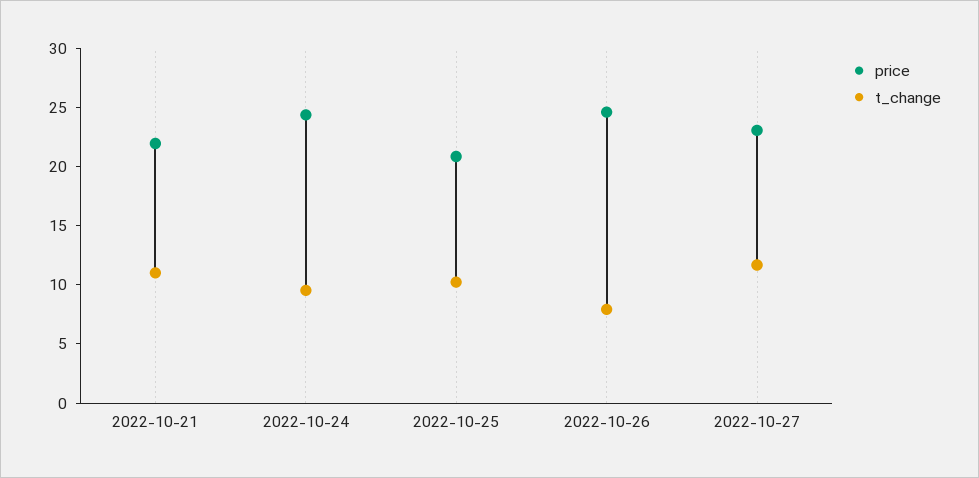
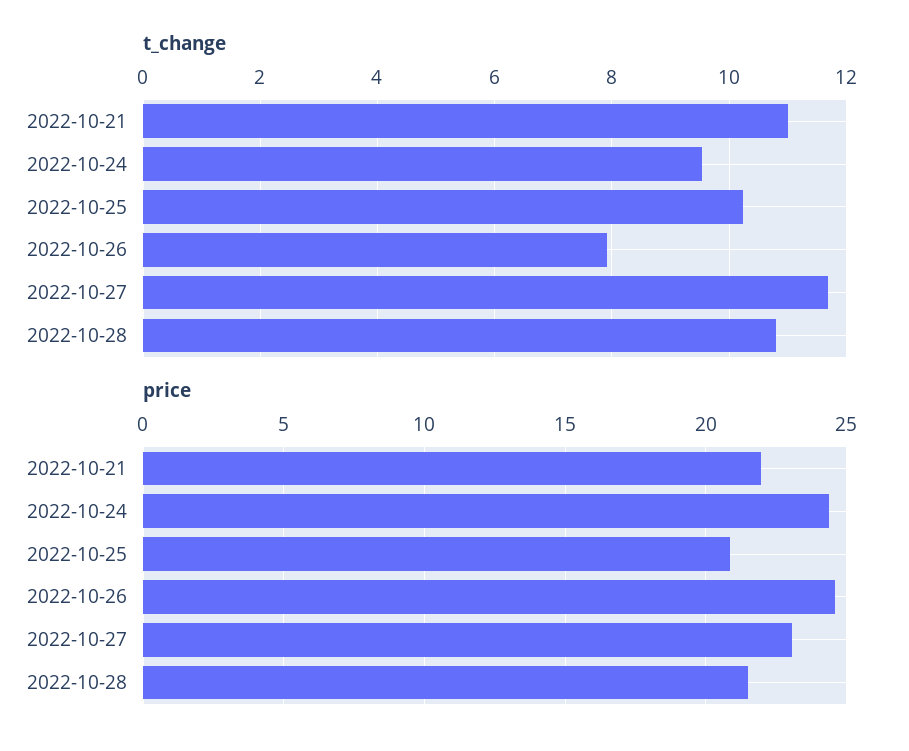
t_change, 2022-10-28: none -> 10.8
price, 2022-10-28: none -> 21.5

